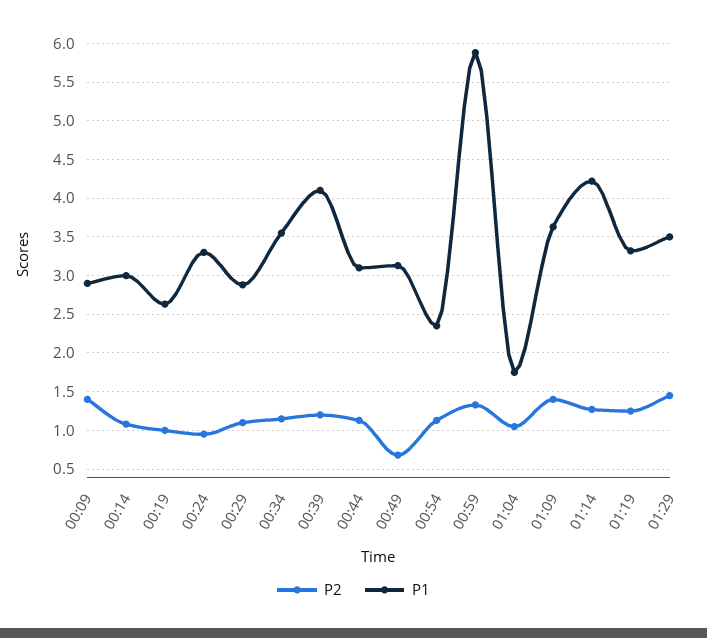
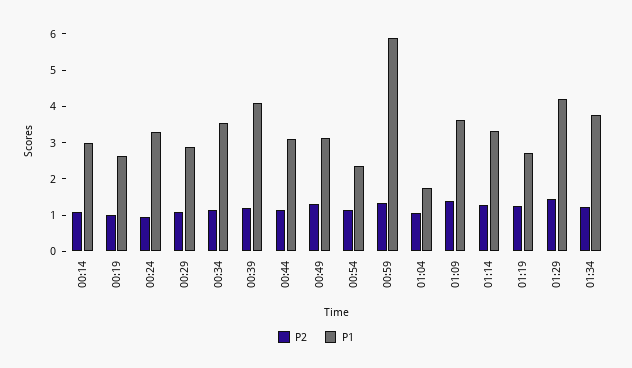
P2, 00:09: 1.4 -> none
P1, 00:09: 2.9 -> none
P2, 00:49: 0.7 -> 1.25
P1, 01:14: 4.2 -> 3.25
P1, 01:19: 3.3 -> 2.75
P1, 01:29: 3.5 -> 4.25
P2, 01:34: none -> 1.25
P1, 01:34: none -> 3.75

